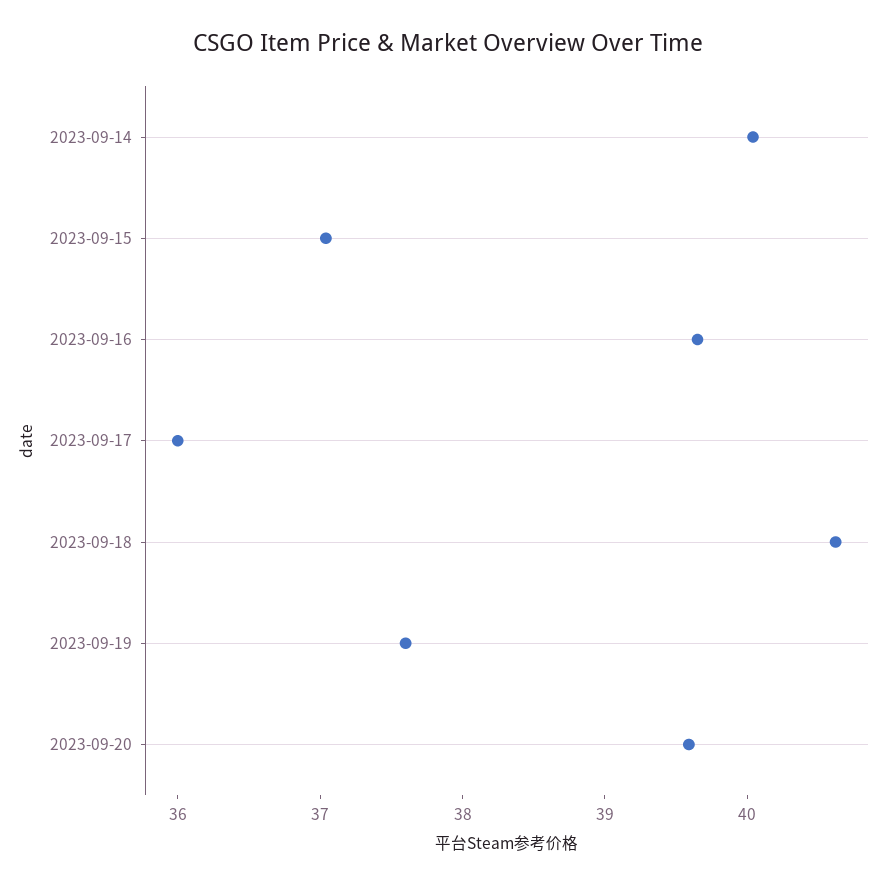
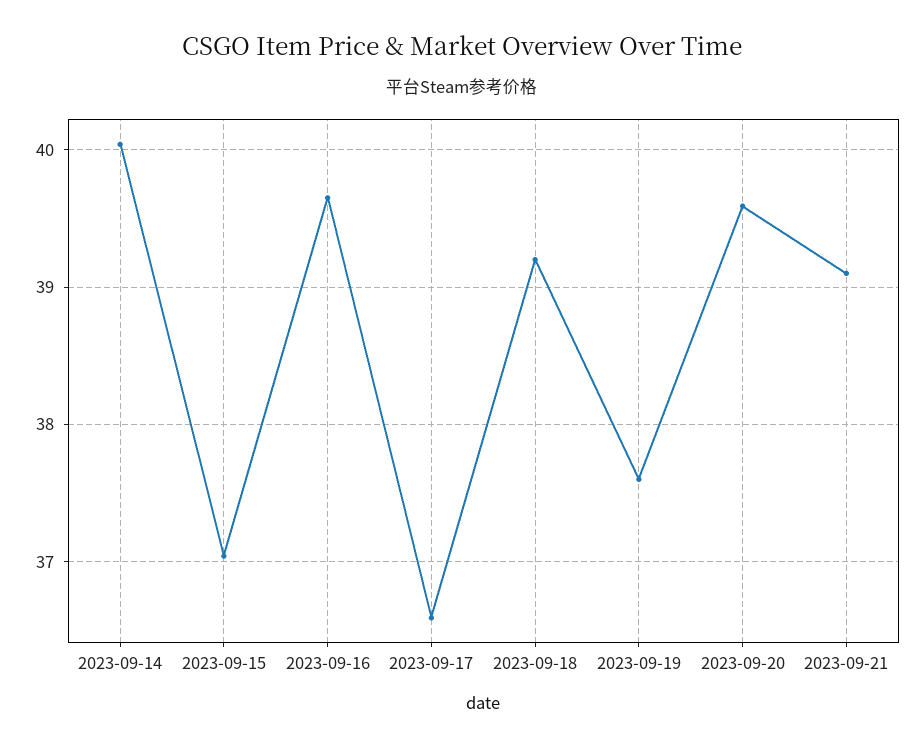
2023-09-17: 36 -> 36.6
2023-09-18: 40.6 -> 39.2
2023-09-21: none -> 39.1

